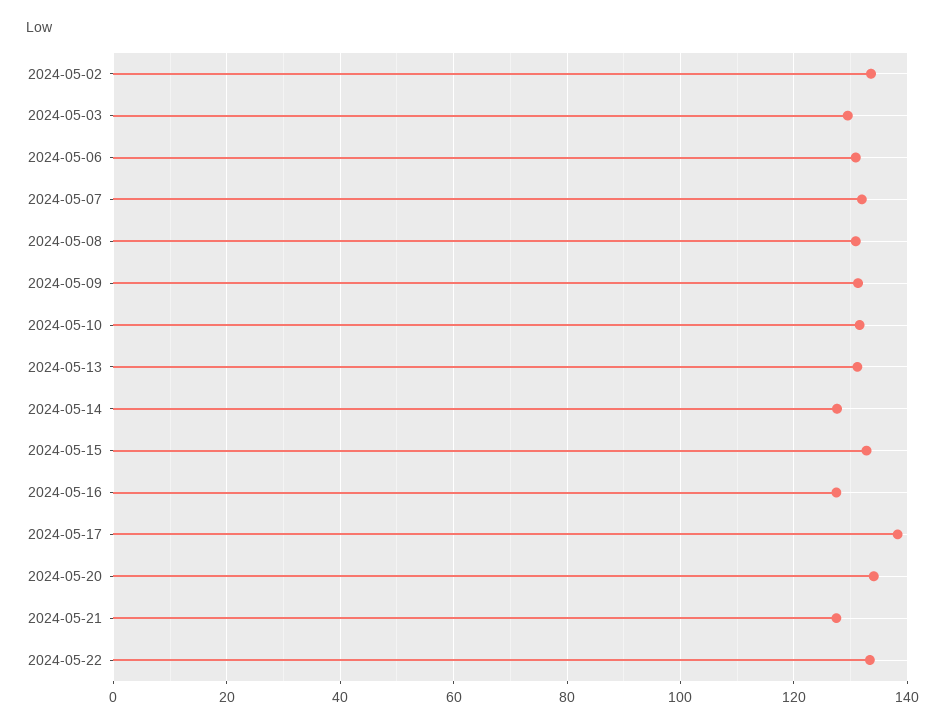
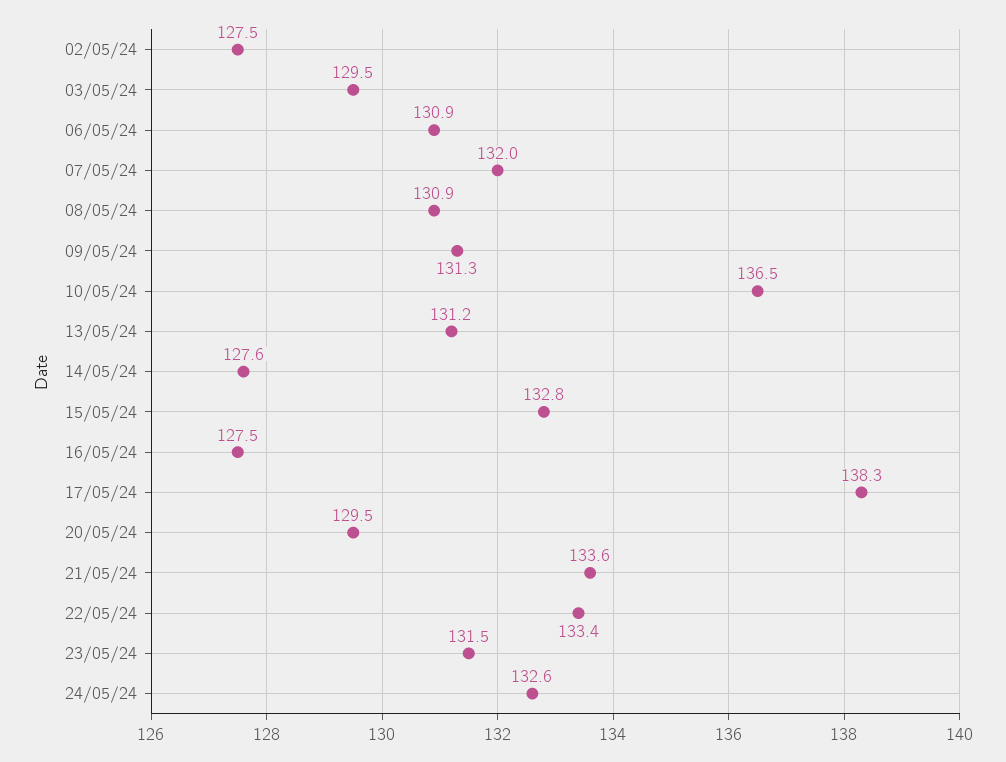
2024-05-02: 134 -> 127.5
2024-05-10: 132 -> 136.5
2024-05-20: 134 -> 129.5
2024-05-21: 128 -> 133.6
23/05/24: none -> 131.5
24/05/24: none -> 132.6

